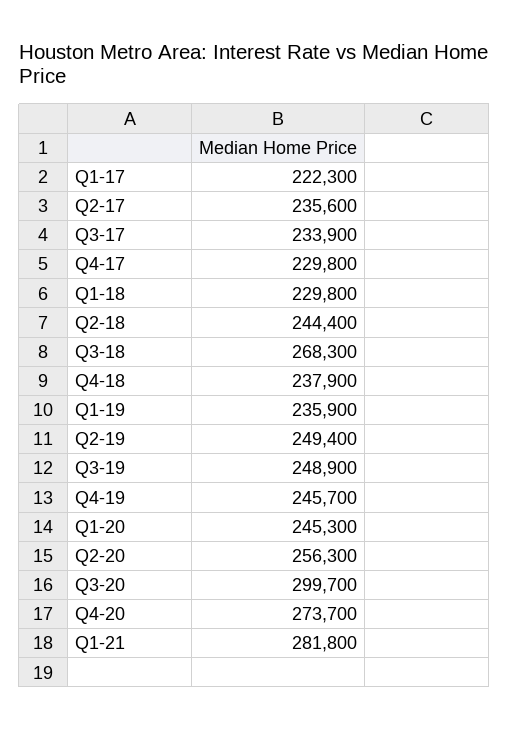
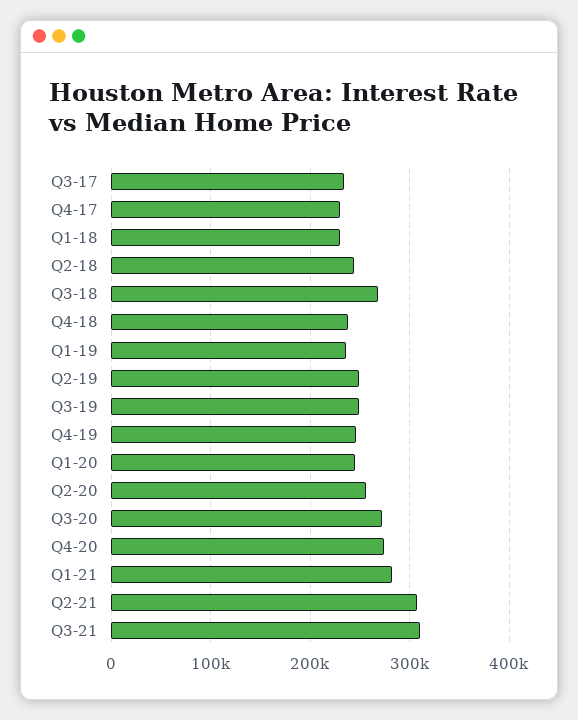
Q1-17: 222300 -> none
Q2-17: 235600 -> none
Q3-20: 299700 -> 270000
Q2-21: none -> 310000
Q3-21: none -> 310000

